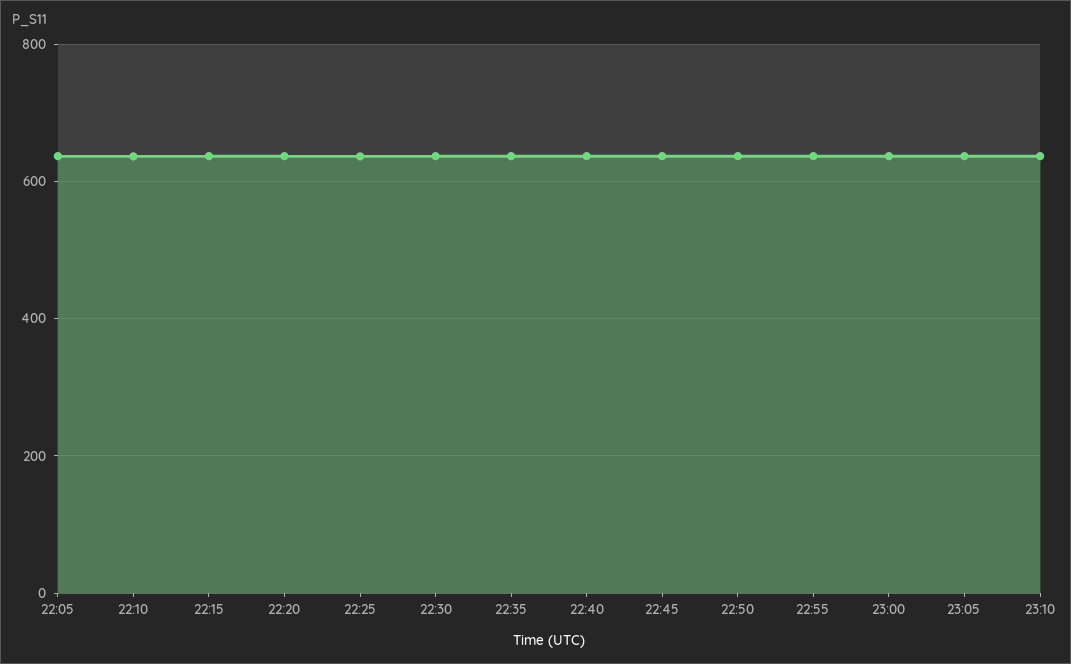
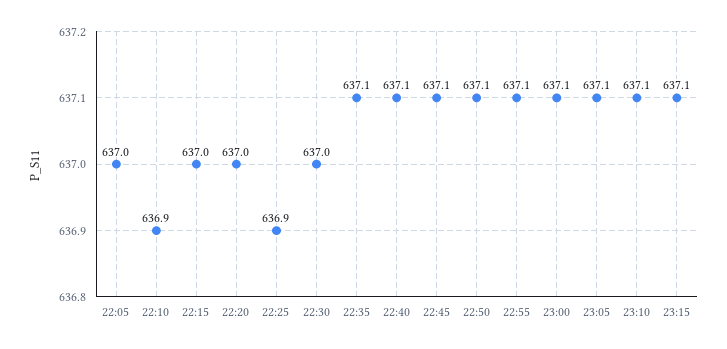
23:15: none -> 637.1

